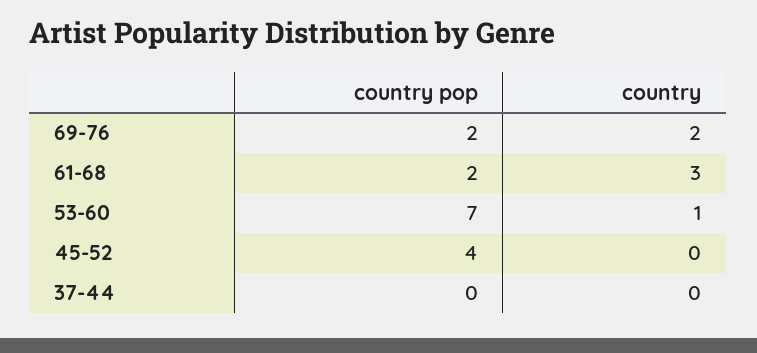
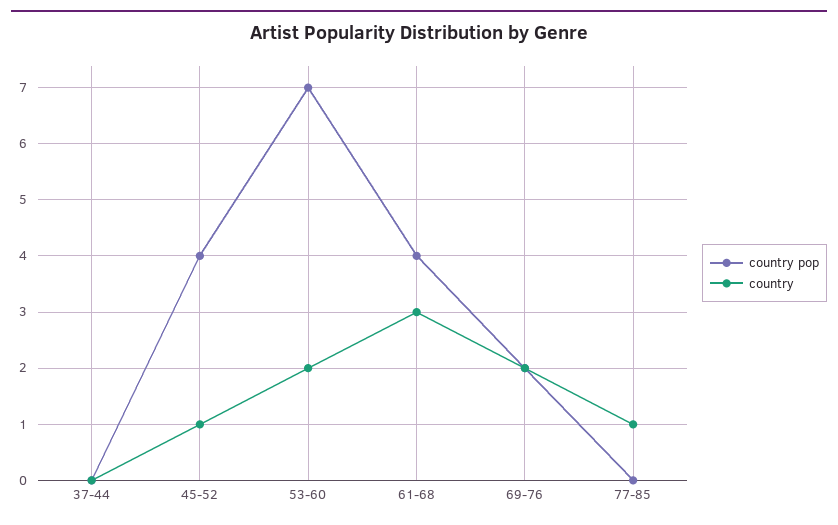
country pop, 61-68: 2 -> 4
country, 53-60: 1 -> 2
country, 45-52: 0 -> 1
country pop, 77-85: none -> 0
country, 77-85: none -> 1

